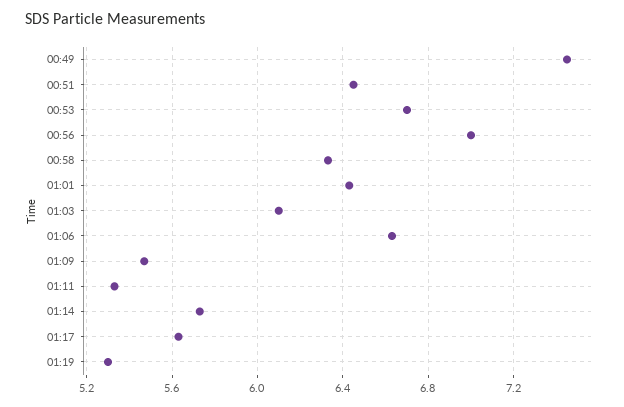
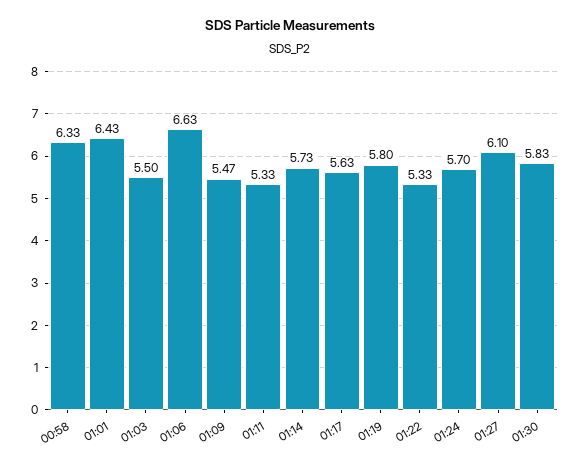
00:49: 7.45 -> none
00:51: 6.45 -> none
00:53: 6.7 -> none
00:56: 7 -> none
01:03: 6.1 -> 5.5
01:19: 5.3 -> 5.8
01:22: none -> 5.33
01:24: none -> 5.7
01:27: none -> 6.1
01:30: none -> 5.83

